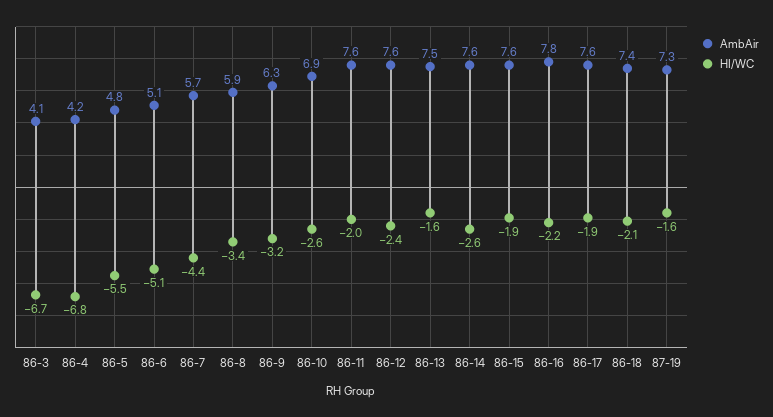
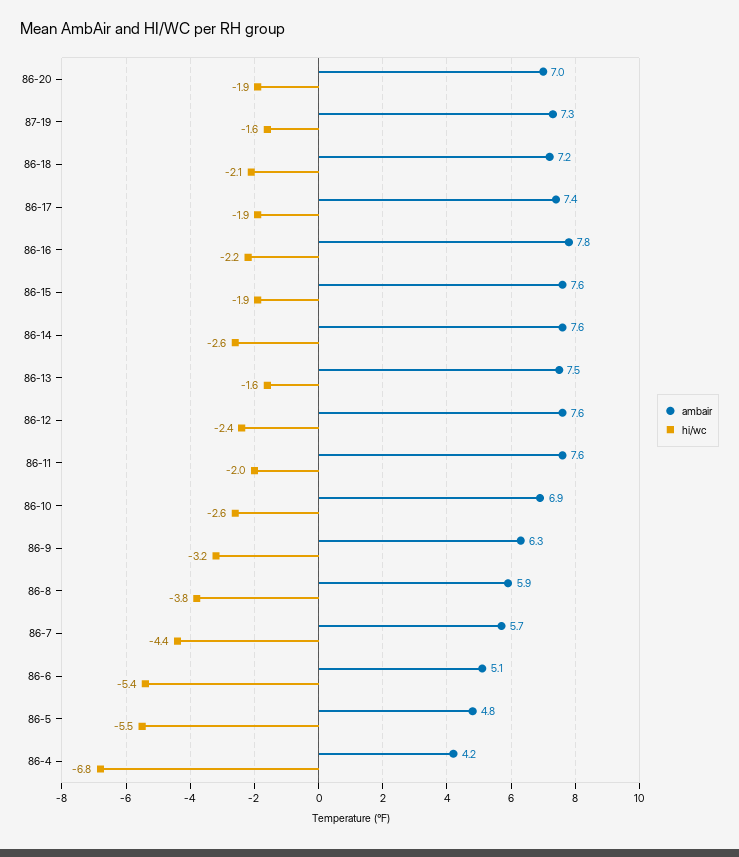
AmbAir, 86-3: 4.1 -> none
HI/WC, 86-3: -6.7 -> none
HI/WC, 86-6: -5.1 -> -5.4
HI/WC, 86-8: -3.4 -> -3.8
AmbAir, 86-17: 7.6 -> 7.4
AmbAir, 86-18: 7.4 -> 7.2
AmbAir, 86-20: none -> 7
HI/WC, 86-20: none -> -1.9

